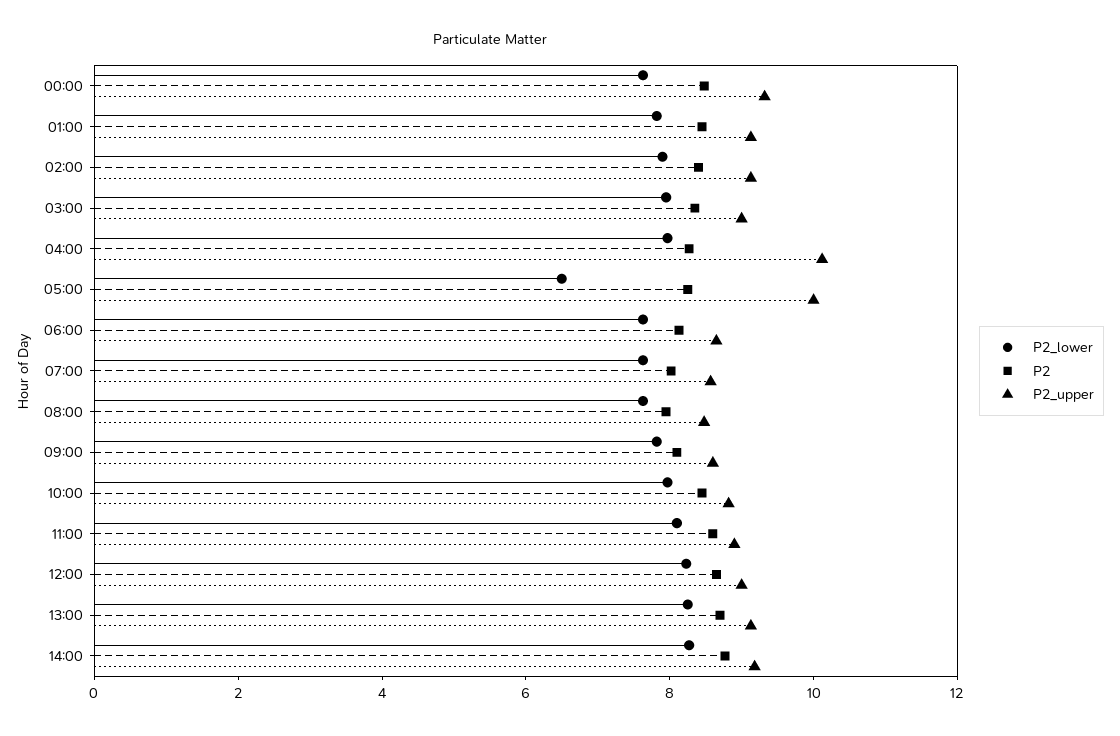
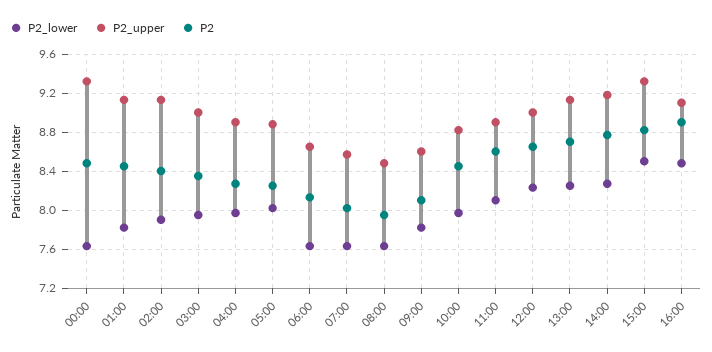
P2_upper, 04:00: 10 -> 8.9
P2_lower, 05:00: 6.5 -> 8
P2_upper, 05:00: 10 -> 8.9
P2_lower, 15:00: none -> 8.5
P2_upper, 15:00: none -> 9.3
P2, 15:00: none -> 8.8
P2_lower, 16:00: none -> 8.5
P2_upper, 16:00: none -> 9.1
P2, 16:00: none -> 8.9

